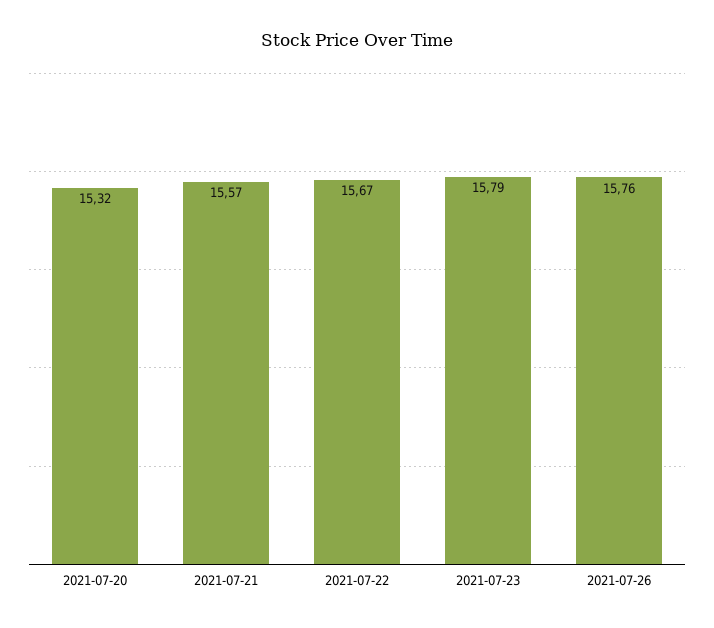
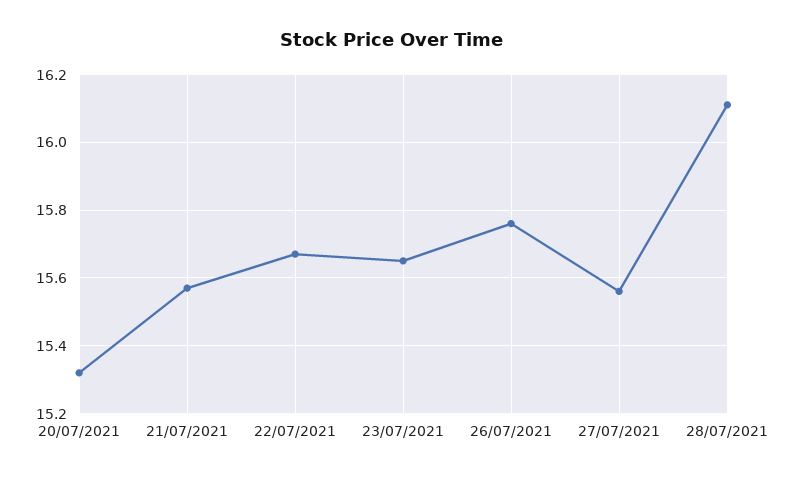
2021-07-23: 15.79 -> 15.65
27/07/2021: none -> 15.55
28/07/2021: none -> 16.1

